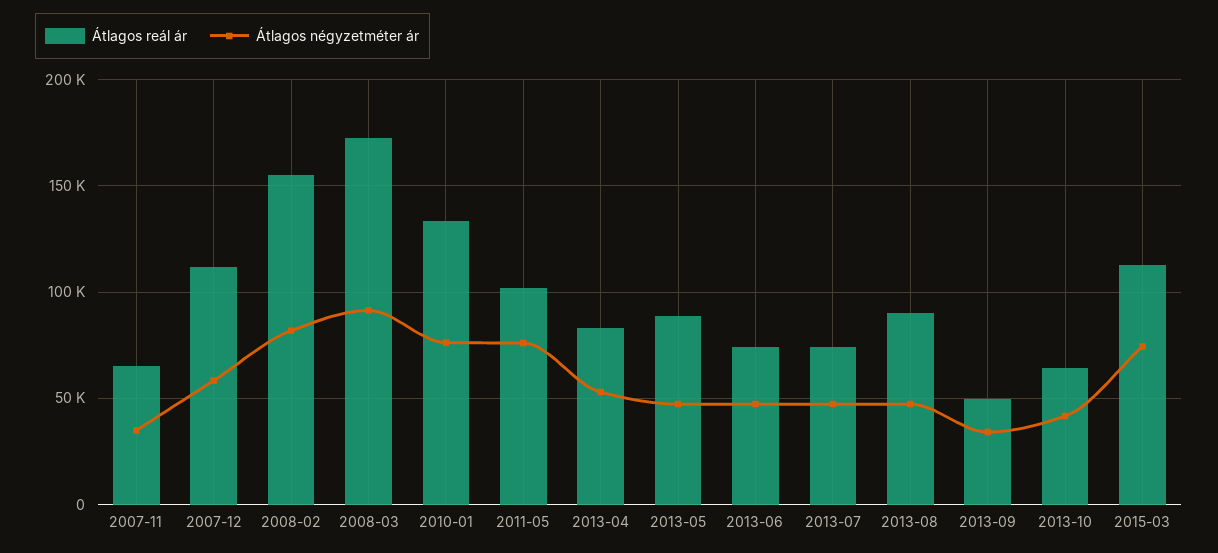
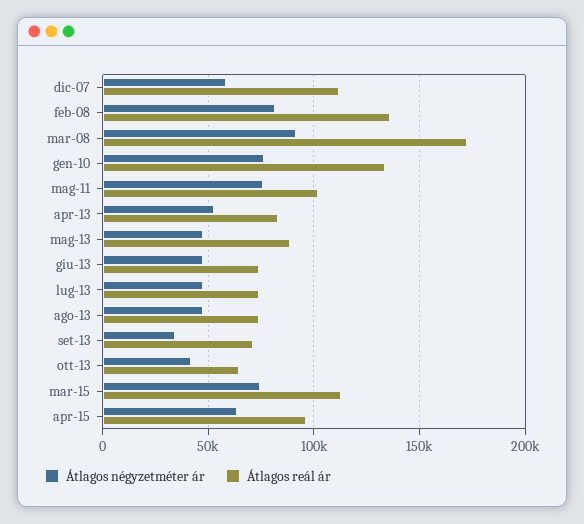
Átlagos reál ár, 2007-11: 65000 -> none
Átlagos négyzetméter ár, 2007-11: 35000 -> none
Átlagos reál ár, 2008-02: 155000 -> 135000
Átlagos reál ár, 2013-08: 90000 -> 75000
Átlagos reál ár, 2013-09: 50000 -> 70000
Átlagos négyzetméter ár, apr-15: none -> 65000
Átlagos reál ár, apr-15: none -> 95000

